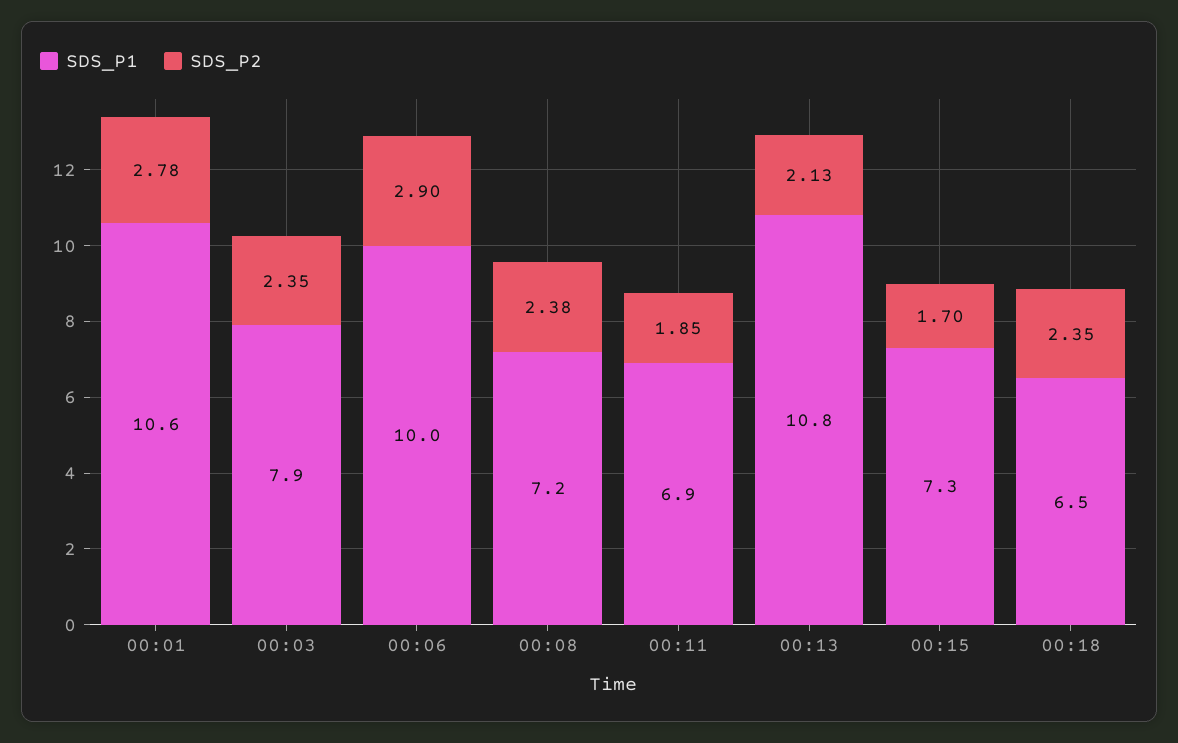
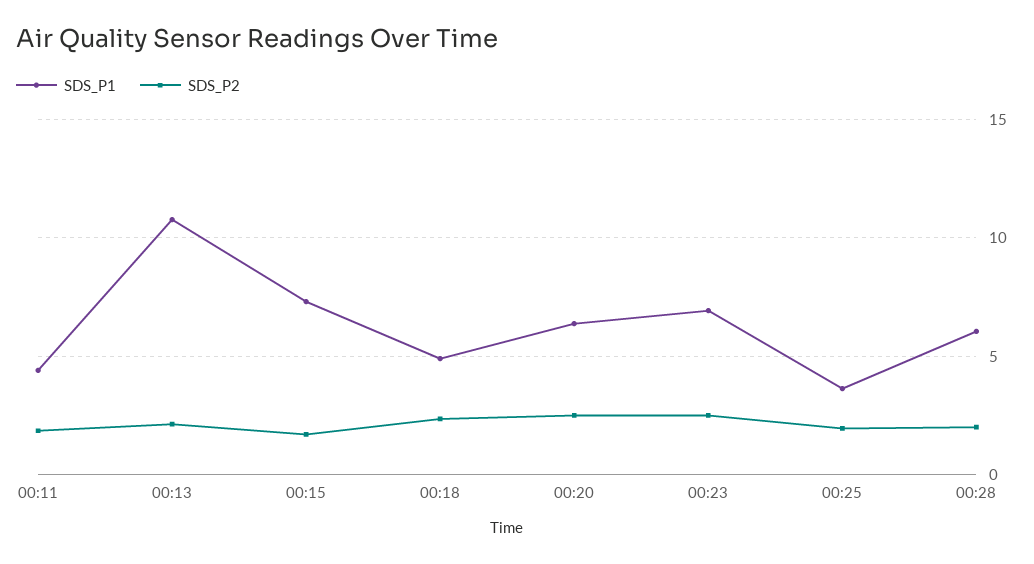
SDS_P1, 00:01: 10.6 -> none
SDS_P2, 00:01: 2.78 -> none
SDS_P1, 00:03: 7.9 -> none
SDS_P2, 00:03: 2.35 -> none
SDS_P1, 00:06: 10 -> none
SDS_P2, 00:06: 2.9 -> none
SDS_P1, 00:08: 7.2 -> none
SDS_P2, 00:08: 2.38 -> none
SDS_P1, 00:11: 6.9 -> 4.5
SDS_P1, 00:18: 6.5 -> 5
SDS_P1, 00:20: none -> 6.5
SDS_P2, 00:20: none -> 2.5
SDS_P1, 00:23: none -> 7
SDS_P2, 00:23: none -> 2.5
SDS_P1, 00:25: none -> 3.5
SDS_P2, 00:25: none -> 2
SDS_P1, 00:28: none -> 6
SDS_P2, 00:28: none -> 2

